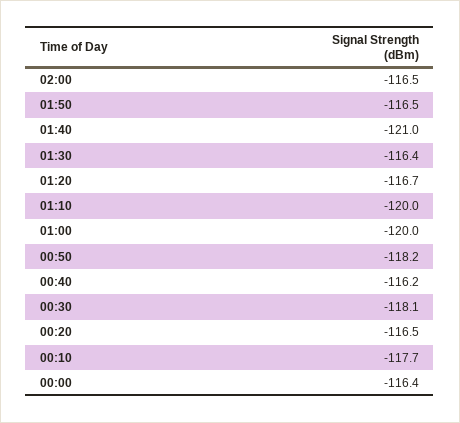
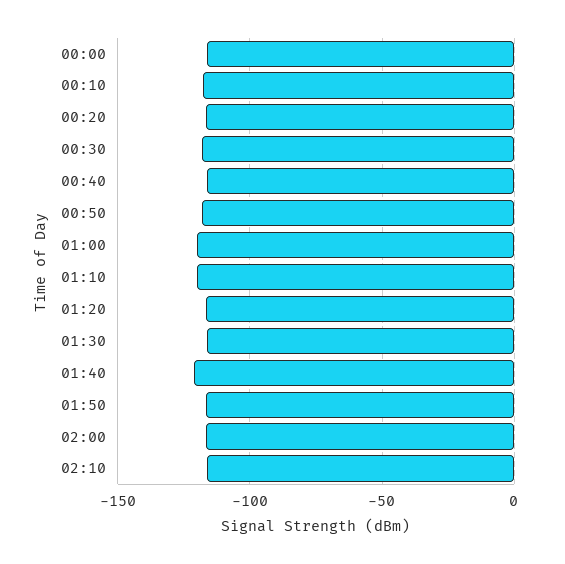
02:10: none -> -115

